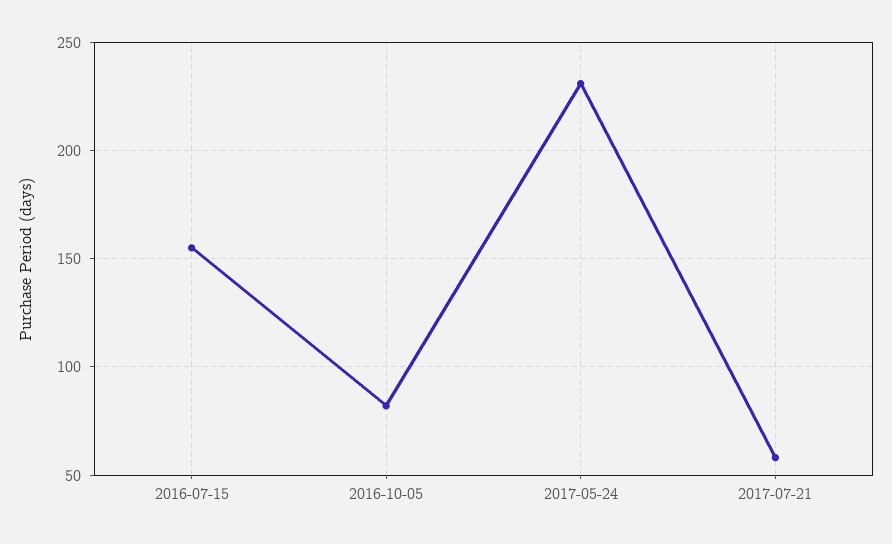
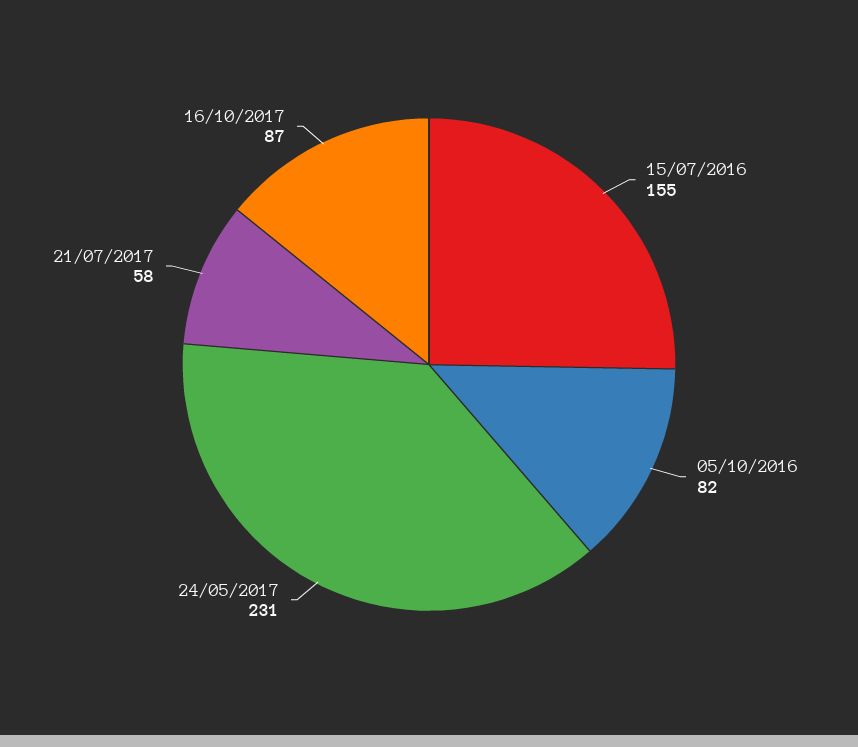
16/10/2017: none -> 87

